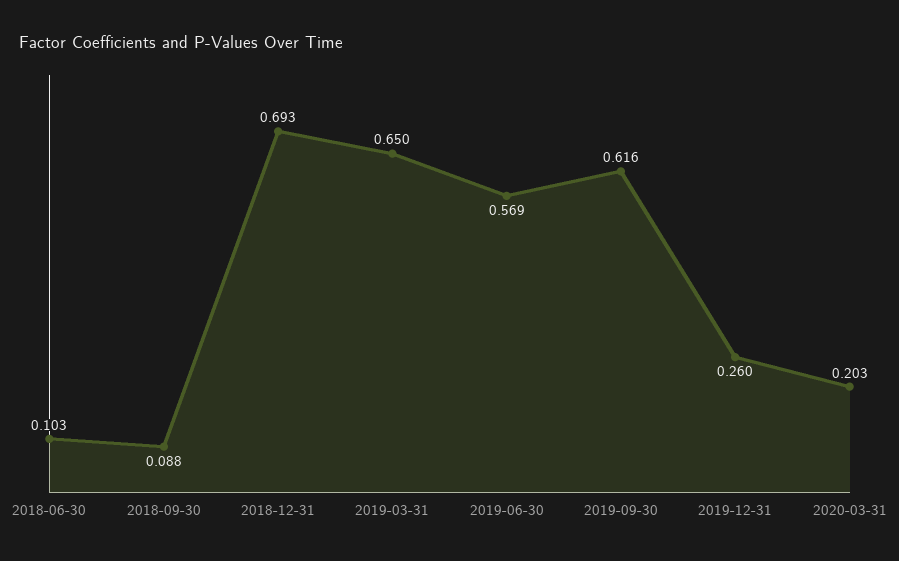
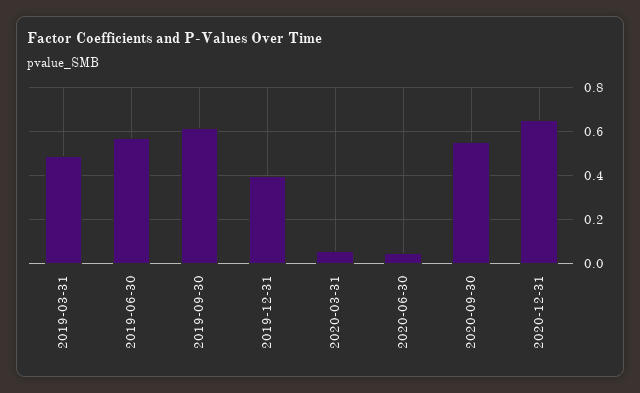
2018-06-30: 0.103 -> none
2018-09-30: 0.088 -> none
2018-12-31: 0.693 -> none
2019-03-31: 0.65 -> 0.5
2019-12-31: 0.26 -> 0.4
2020-03-31: 0.203 -> 0.05
2020-06-30: none -> 0.05
2020-09-30: none -> 0.55
2020-12-31: none -> 0.65

